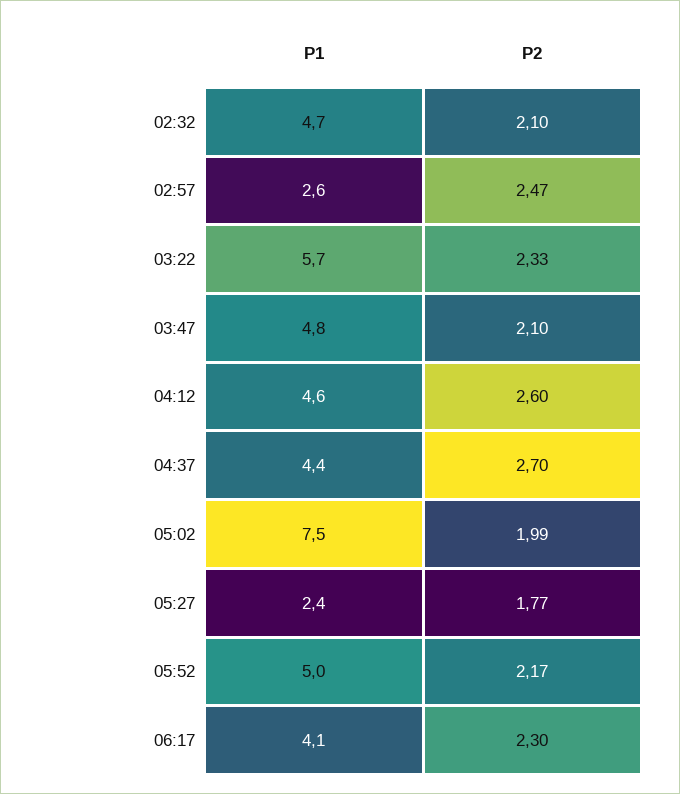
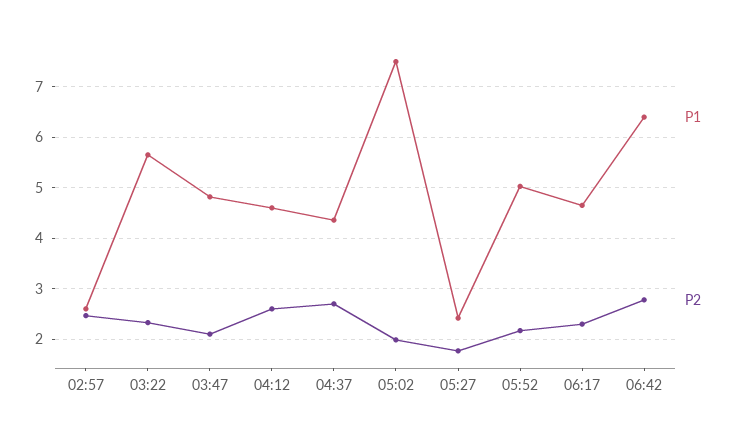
P1, 02:32: 4.7 -> none
P2, 02:32: 2.1 -> none
P1, 06:17: 4.1 -> 4.6
P1, 06:42: none -> 6.4
P2, 06:42: none -> 2.8

